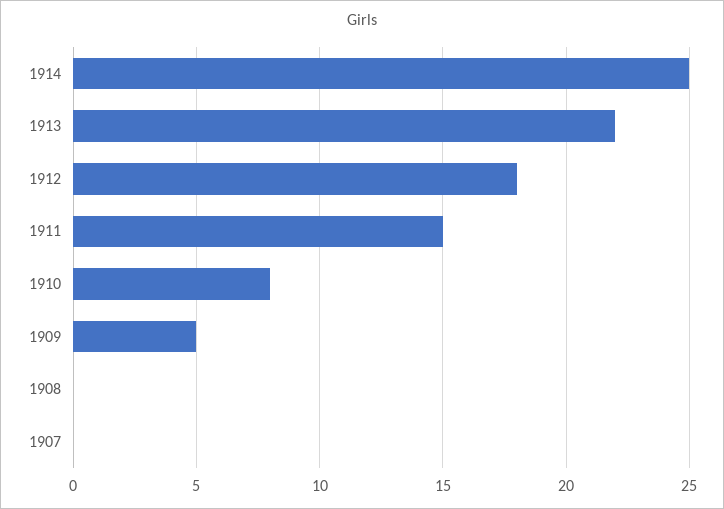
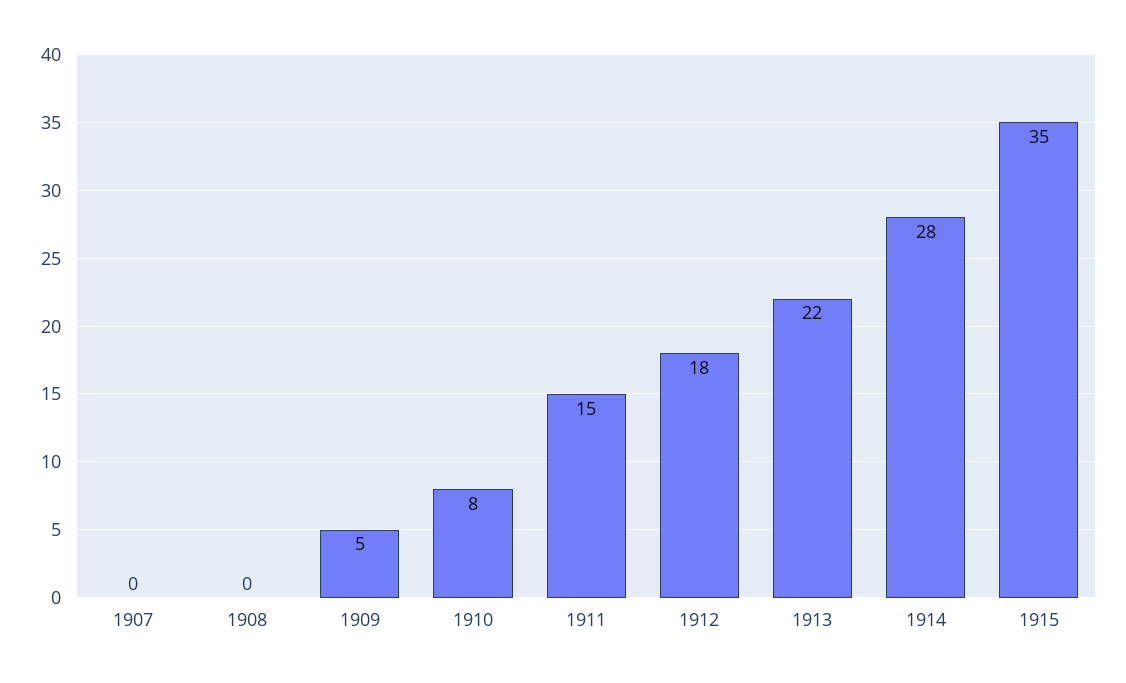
1914: 25 -> 28
1915: none -> 35

